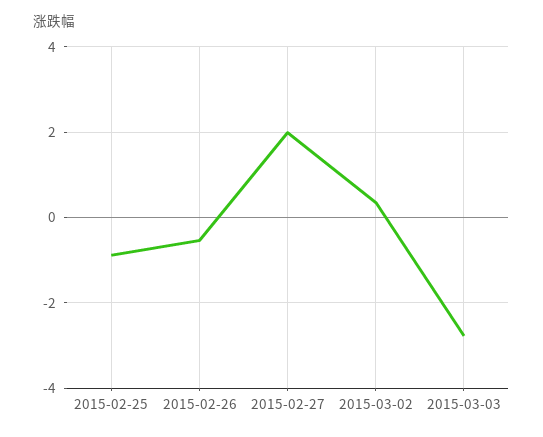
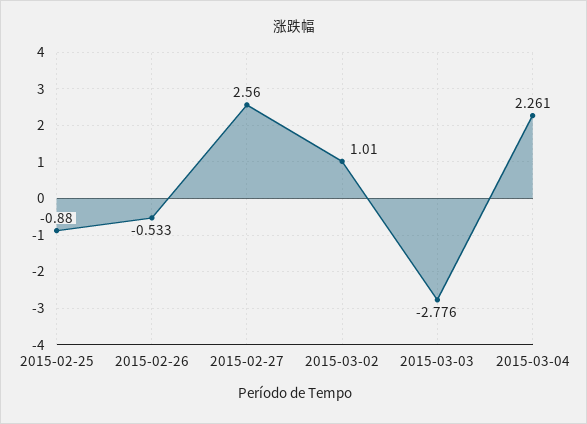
2015-02-27: 2 -> 2.56
2015-03-02: 0.4 -> 1.01
2015-03-04: none -> 2.261

